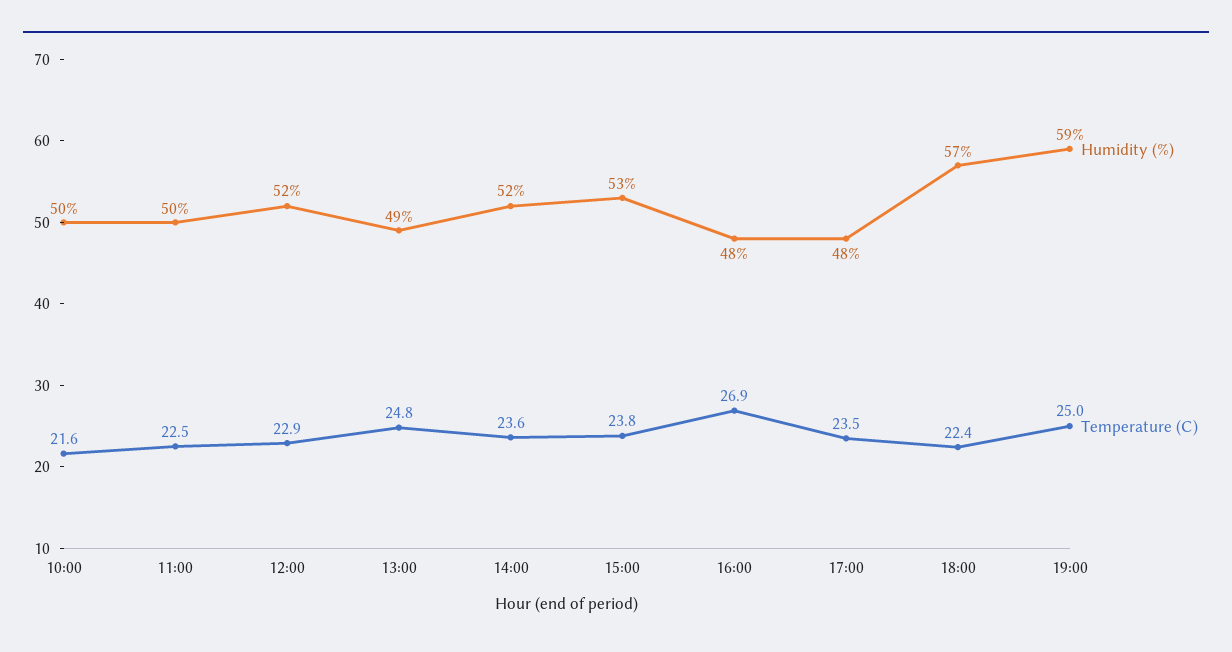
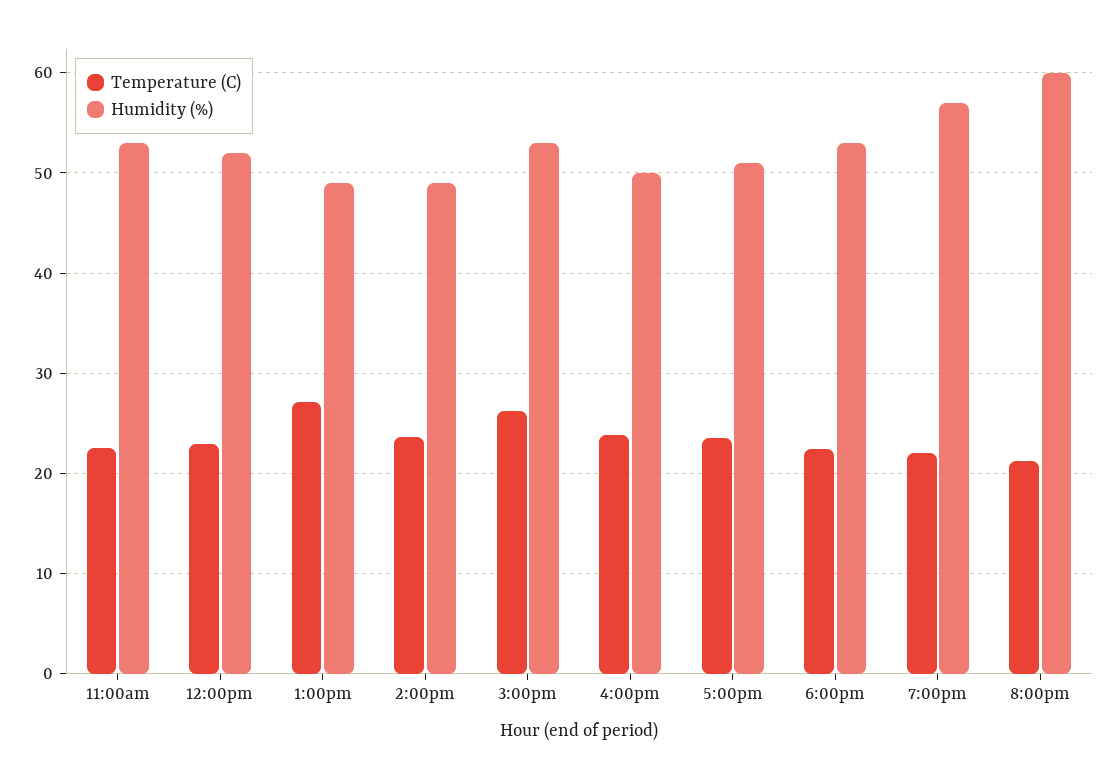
Humidity (%), 10:00: 50 -> none
Temperature (C), 10:00: 21.6 -> none
Humidity (%), 11:00: 50 -> 53
Temperature (C), 13:00: 24.8 -> 27
Humidity (%), 14:00: 52 -> 49
Temperature (C), 15:00: 23.8 -> 26
Humidity (%), 16:00: 48 -> 50
Temperature (C), 16:00: 26.9 -> 24
Humidity (%), 17:00: 48 -> 51
Humidity (%), 18:00: 57 -> 53
Humidity (%), 19:00: 59 -> 57
Temperature (C), 19:00: 25 -> 22
Temperature (C), 8:00pm: none -> 21
Humidity (%), 8:00pm: none -> 60

